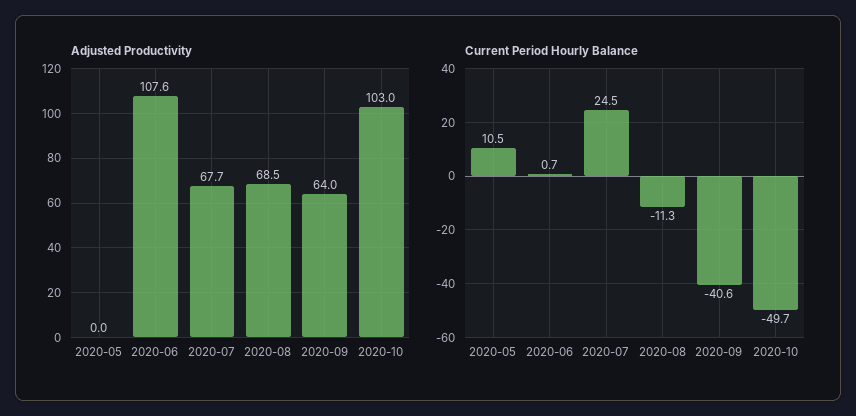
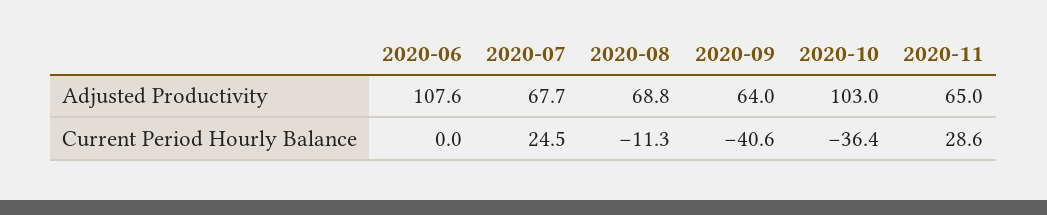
Adjusted Productivity, 2020-05: 0 -> none
Adjusted Productivity, 2020-08: 68.5 -> 68.8
Current Period Hourly Balance, 2020-05: 10.5 -> none
Current Period Hourly Balance, 2020-06: 0.7 -> 0
Current Period Hourly Balance, 2020-10: -49.7 -> -36.4
Adjusted Productivity, 2020-11: none -> 65
Current Period Hourly Balance, 2020-11: none -> 28.6

